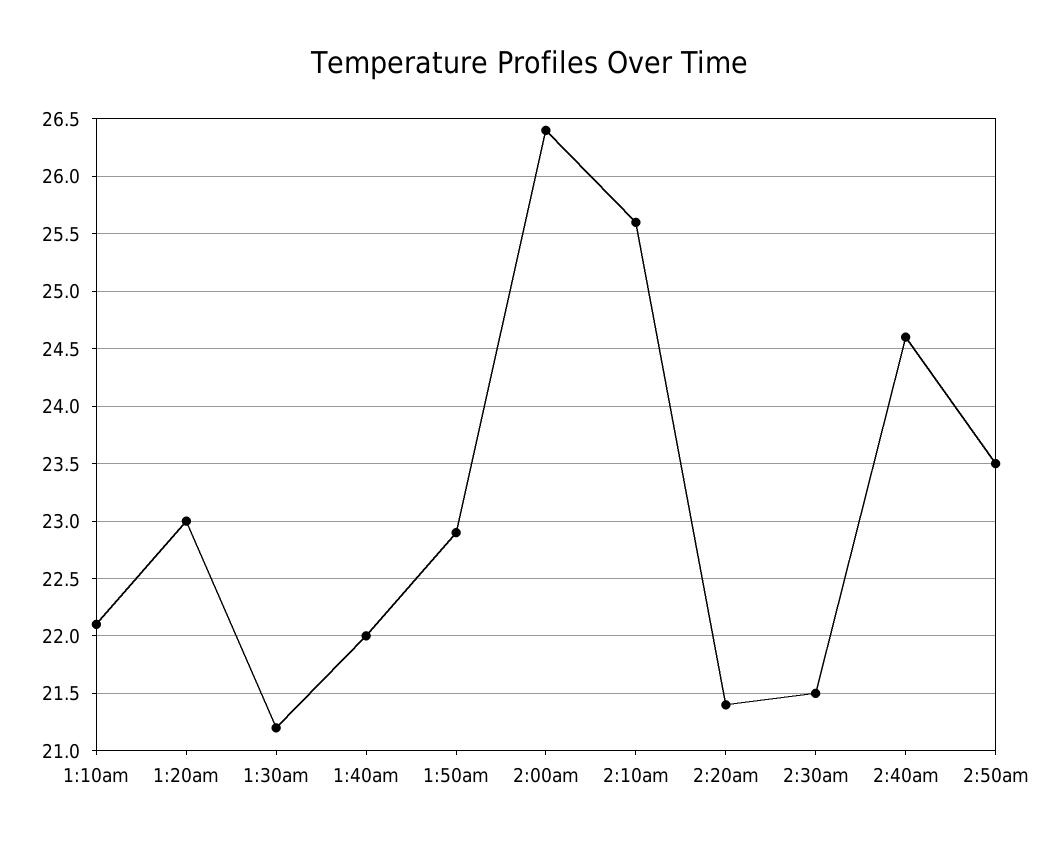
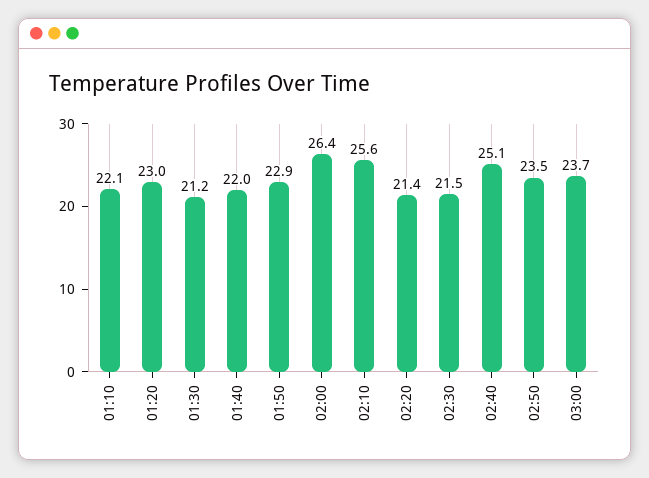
2:40am: 24.6 -> 25.1
03:00: none -> 23.7

